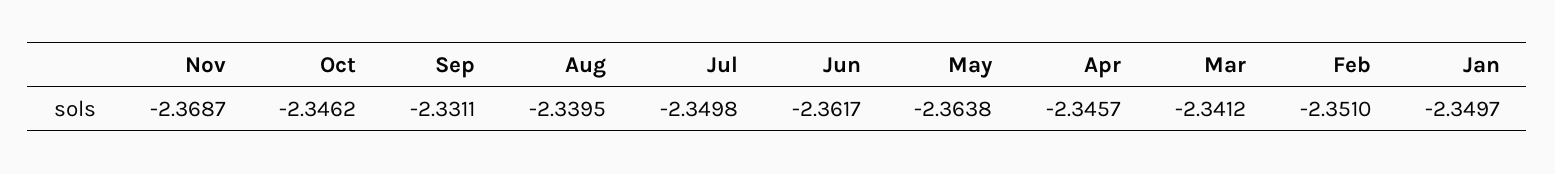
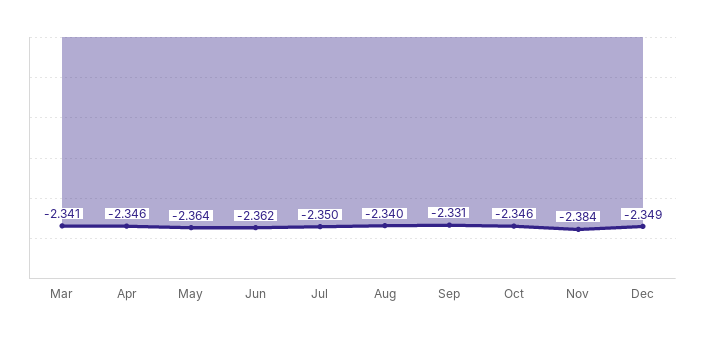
Nov: -2.3687 -> -2.384
Feb: -2.351 -> none
Jan: -2.3497 -> none
Dec: none -> -2.349

